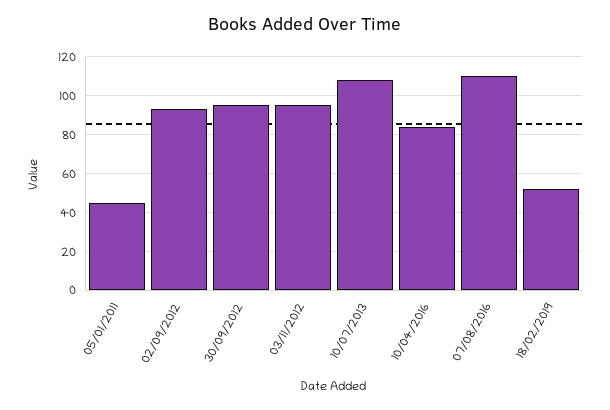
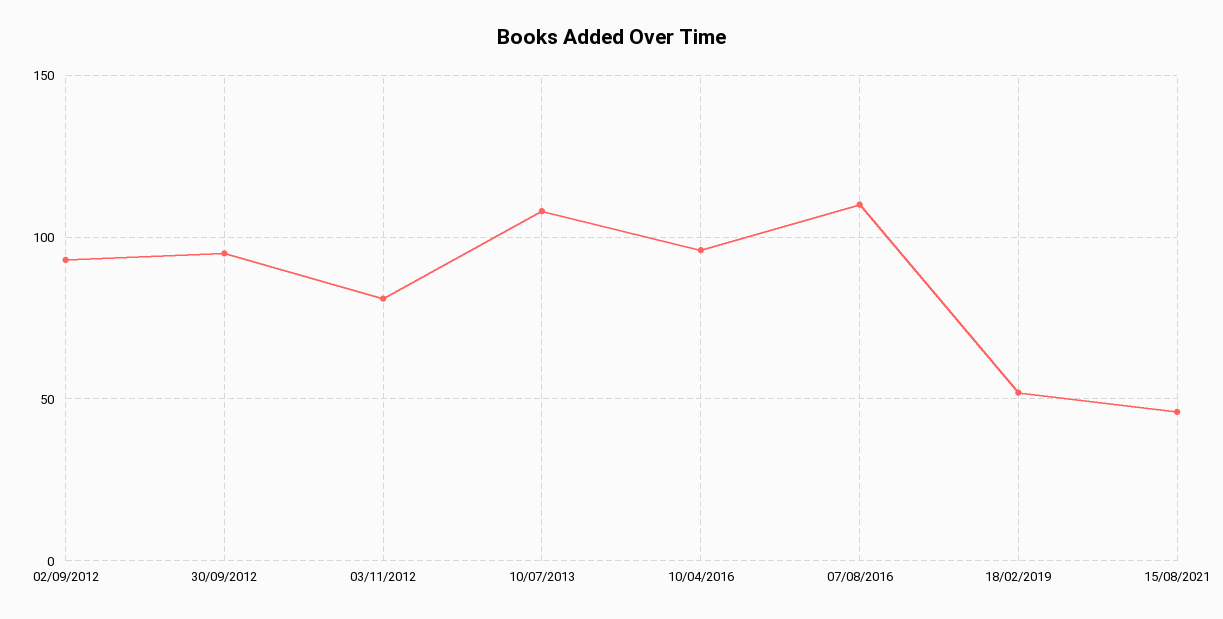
05/01/2011: 45 -> none
03/11/2012: 95 -> 80
10/04/2016: 85 -> 95
15/08/2021: none -> 45

